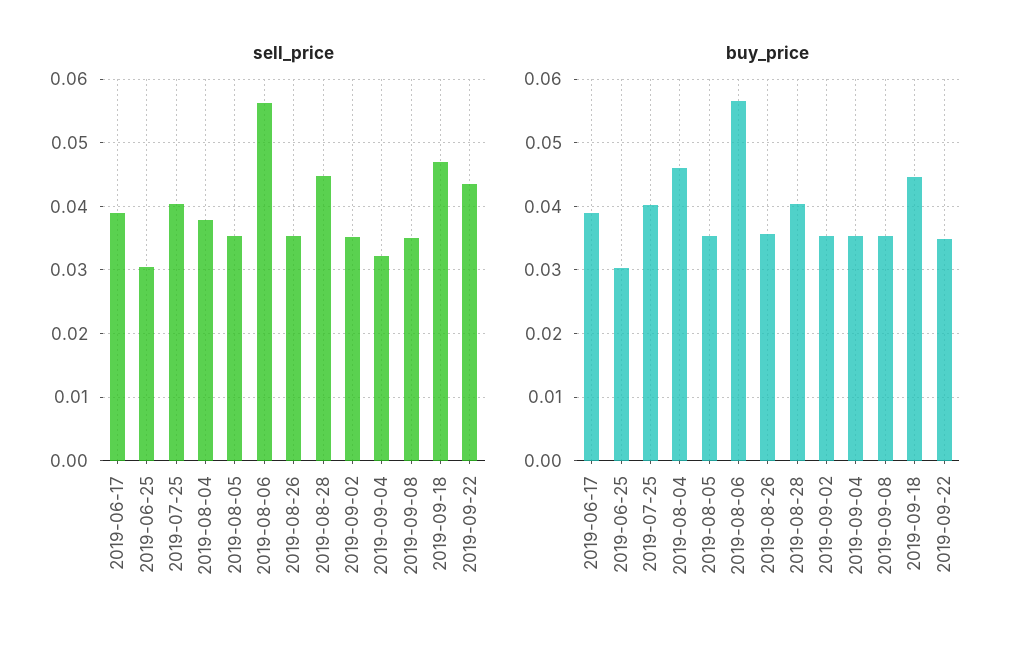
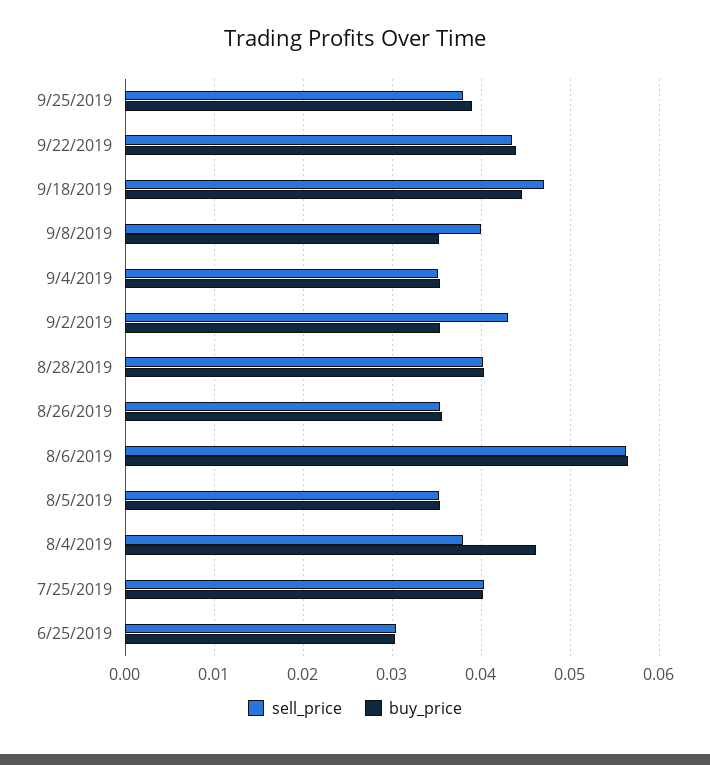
sell_price, 2019-06-17: 0.039 -> none
sell_price, 2019-08-28: 0.045 -> 0.04
sell_price, 2019-09-02: 0.035 -> 0.043
sell_price, 2019-09-04: 0.032 -> 0.035
sell_price, 2019-09-08: 0.035 -> 0.04
buy_price, 2019-06-17: 0.039 -> none
buy_price, 2019-09-22: 0.035 -> 0.044
sell_price, 9/25/2019: none -> 0.038
buy_price, 9/25/2019: none -> 0.039

